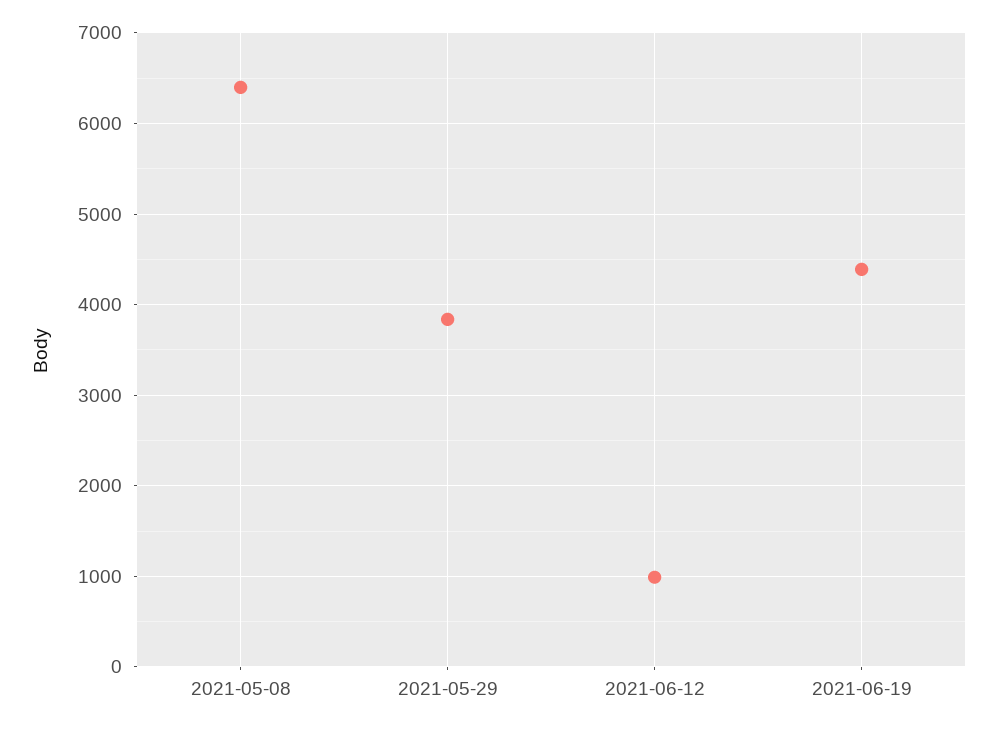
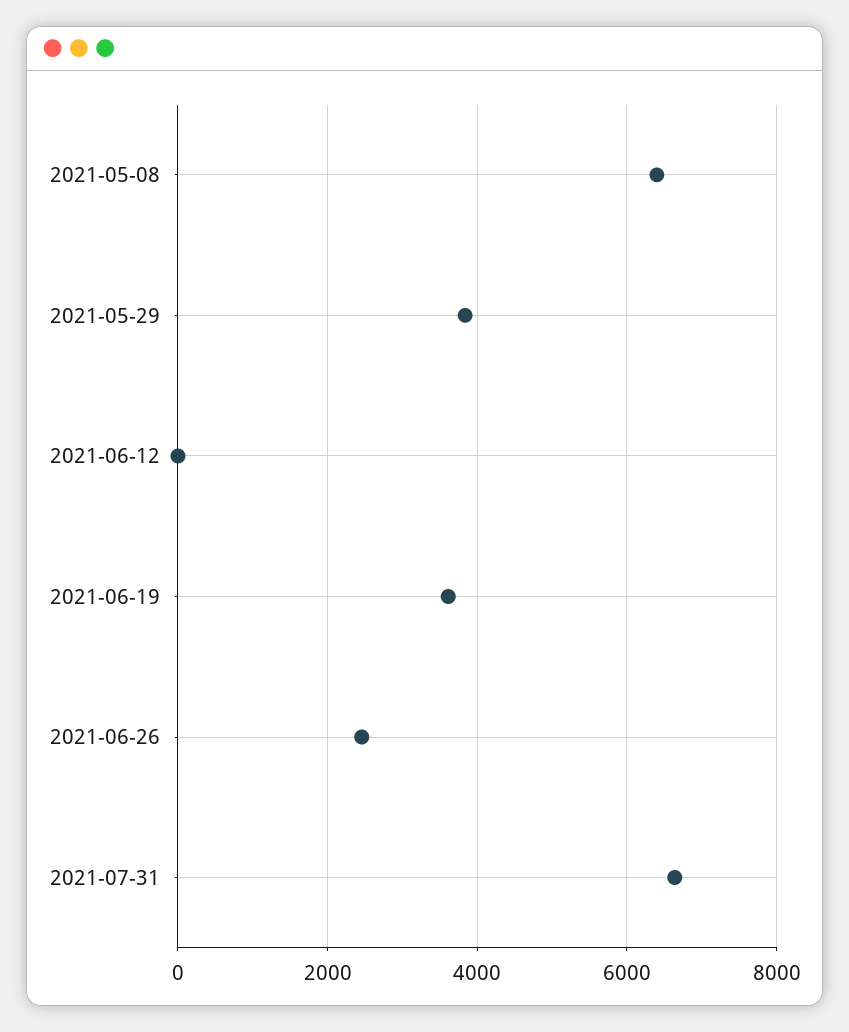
2021-06-12: 1000 -> 0
2021-06-19: 4400 -> 3600
2021-06-26: none -> 2400
2021-07-31: none -> 6600

